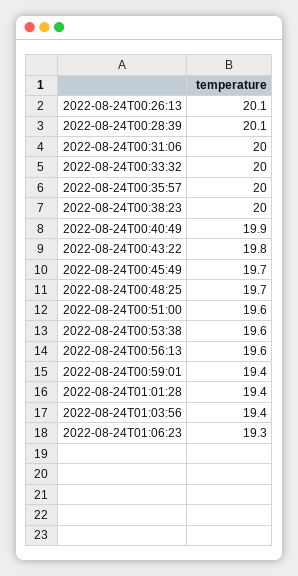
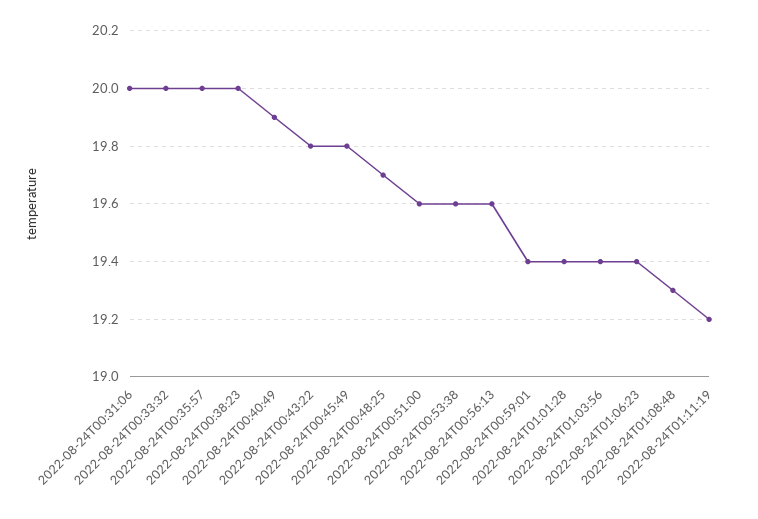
2022-08-24T00:26:13: 20.1 -> none
2022-08-24T00:28:39: 20.1 -> none
2022-08-24T00:45:49: 19.7 -> 19.8
2022-08-24T01:06:23: 19.3 -> 19.4
2022-08-24T01:08:48: none -> 19.3
2022-08-24T01:11:19: none -> 19.2

